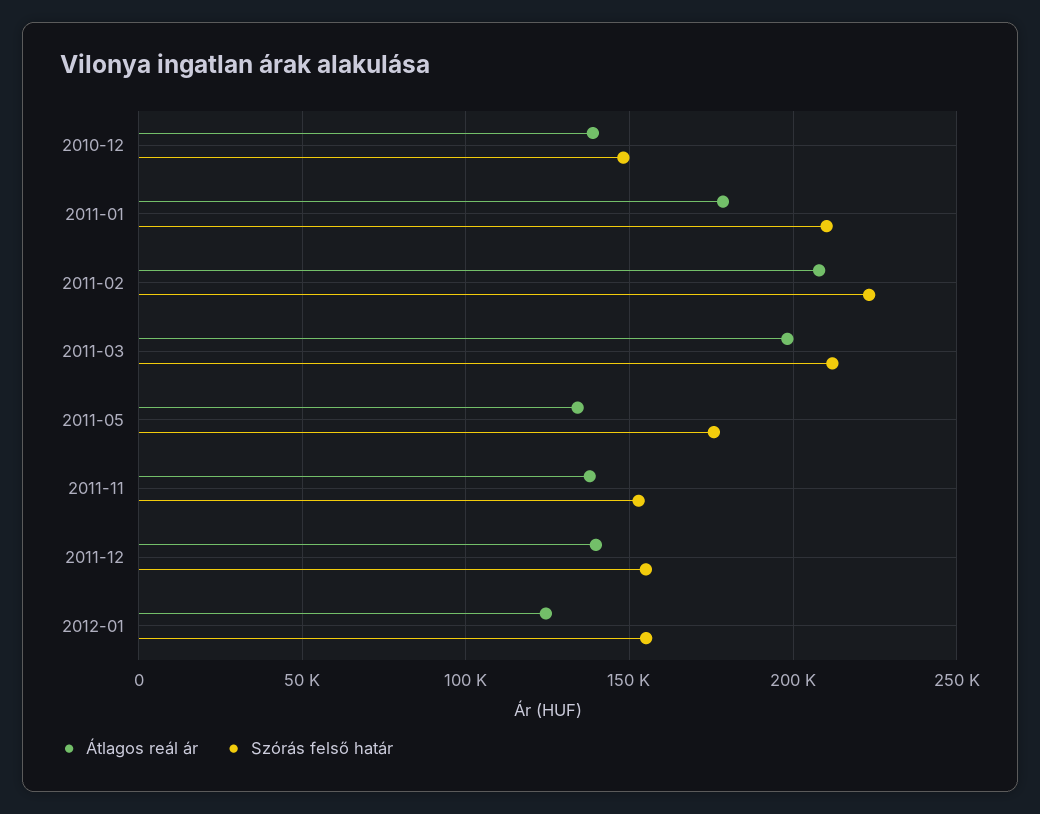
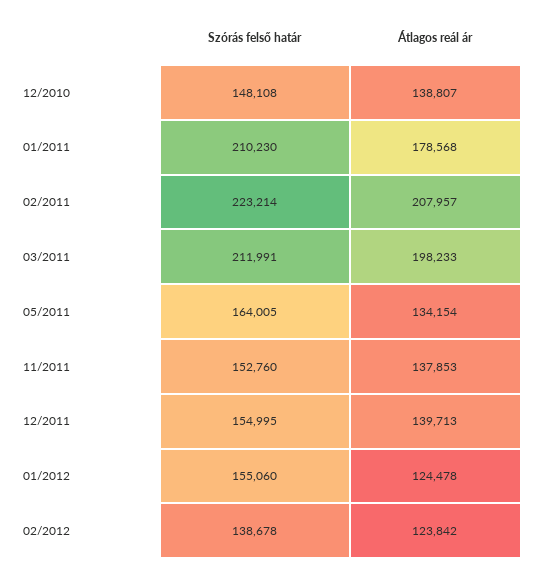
Szórás felső határ, 2011-05: 175000 -> 164005
Szórás felső határ, 02/2012: none -> 138678
Átlagos reál ár, 02/2012: none -> 123842

